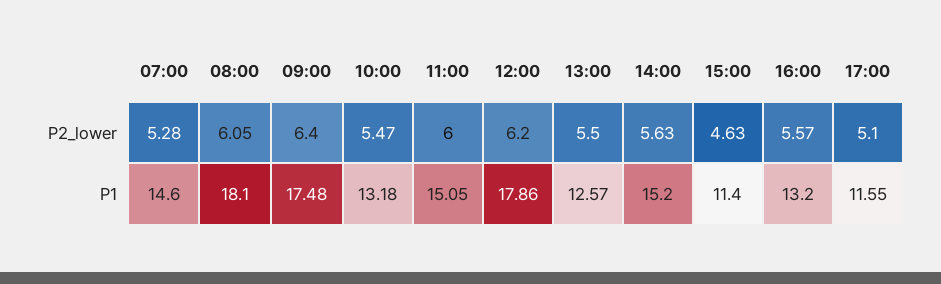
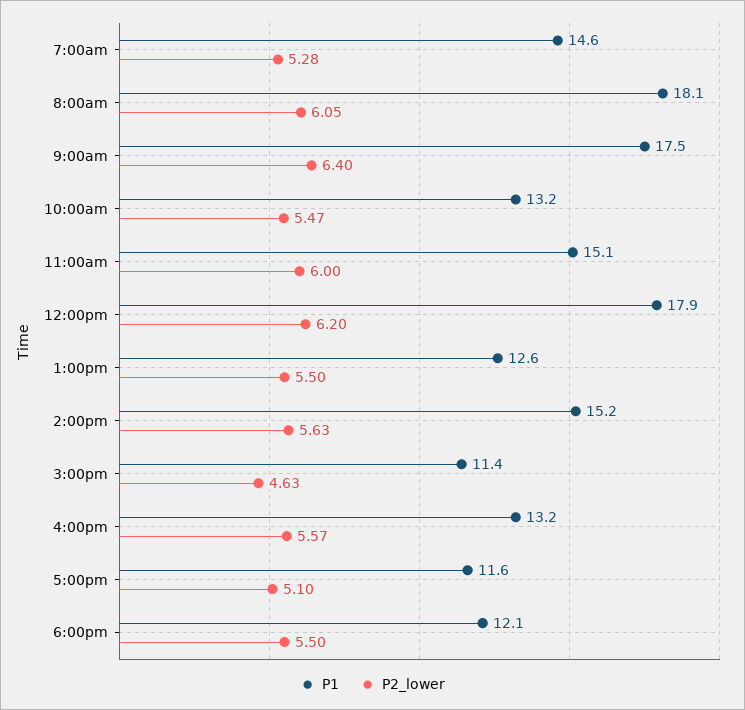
P1, 6:00pm: none -> 12.1
P2_lower, 6:00pm: none -> 5.5

